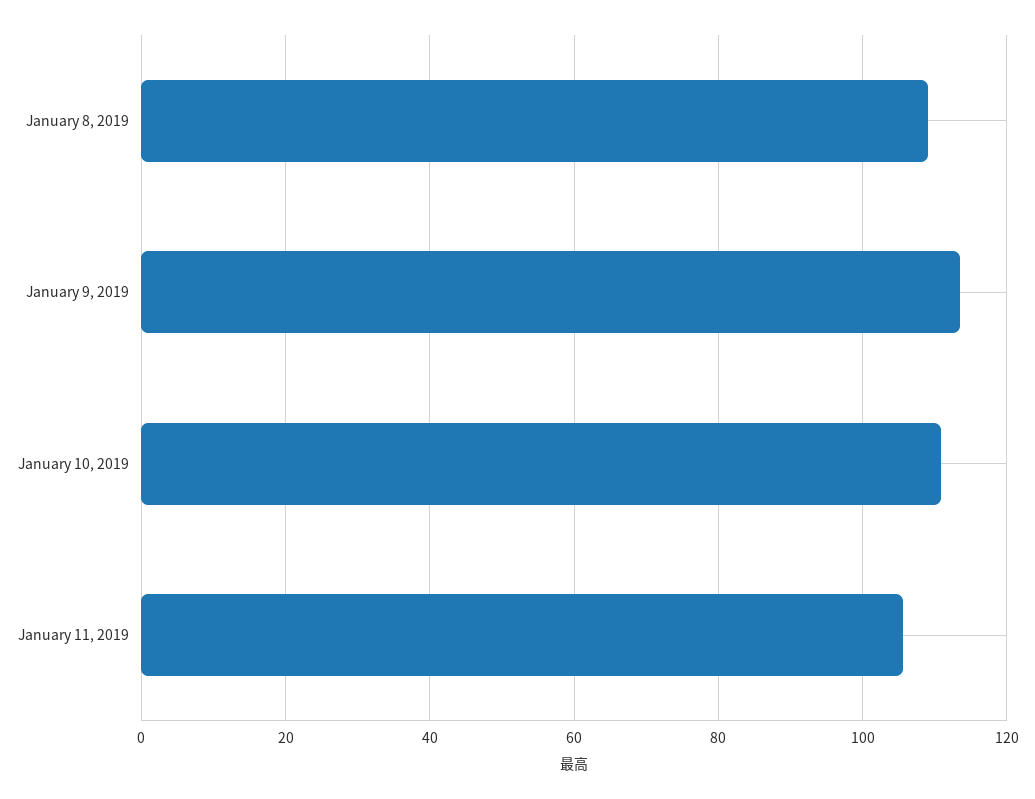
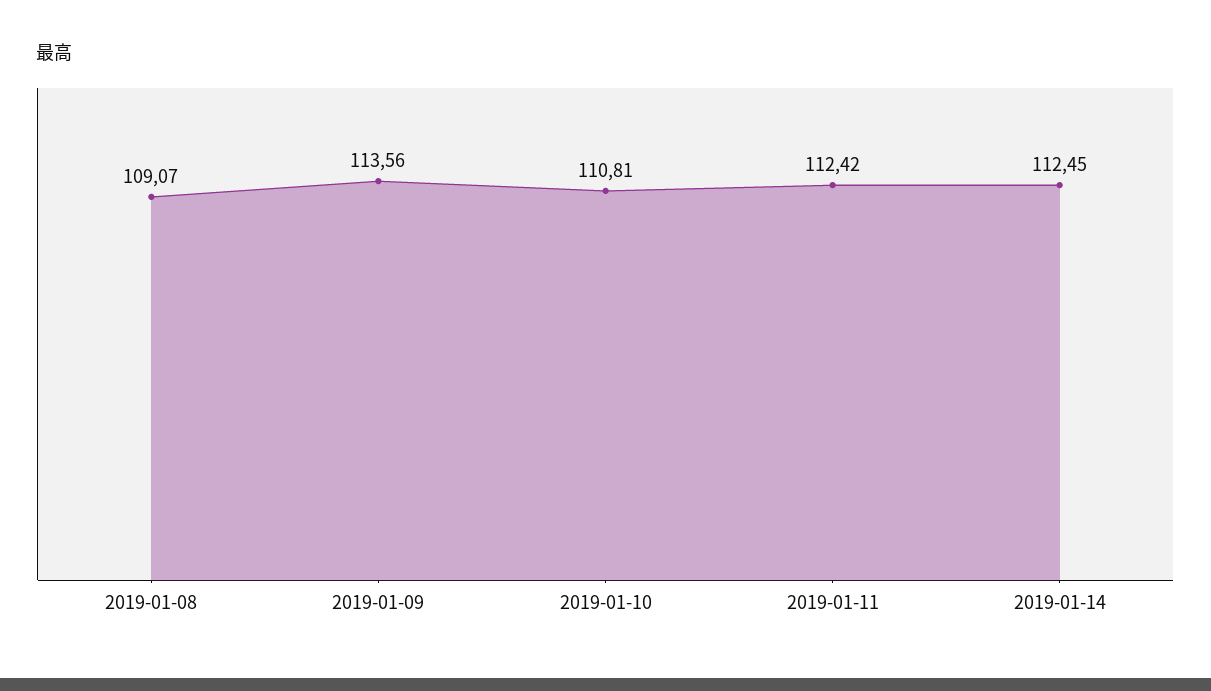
January 11, 2019: 106 -> 112.42
2019-01-14: none -> 112.45

